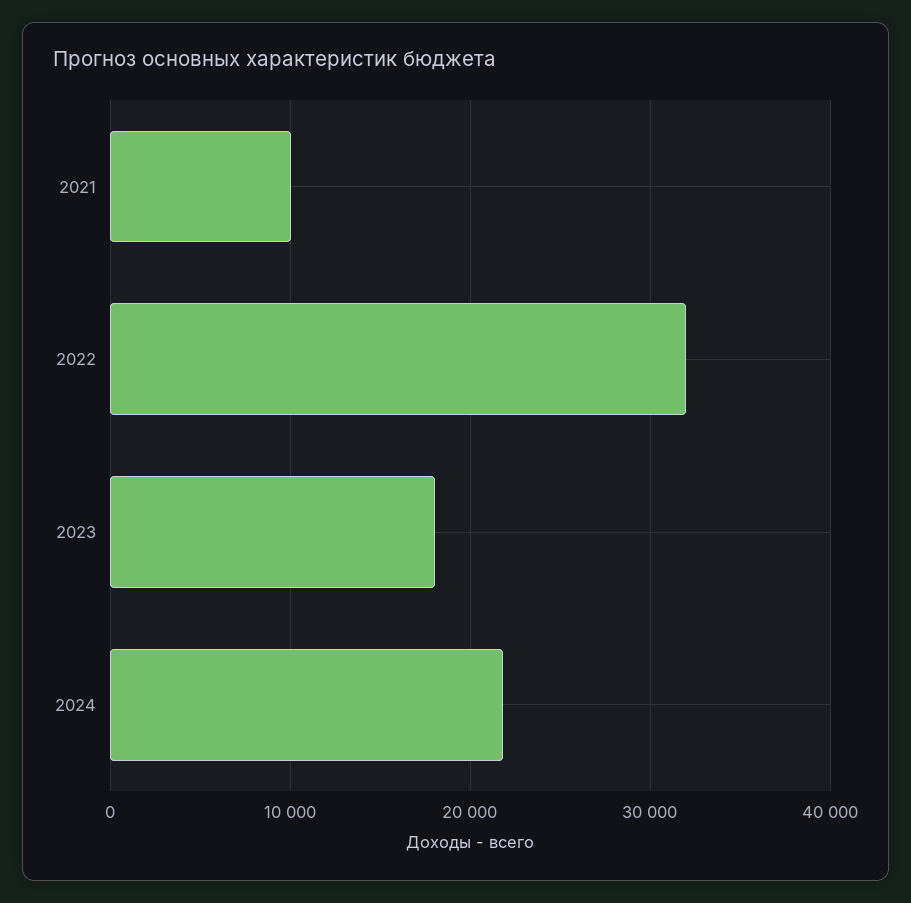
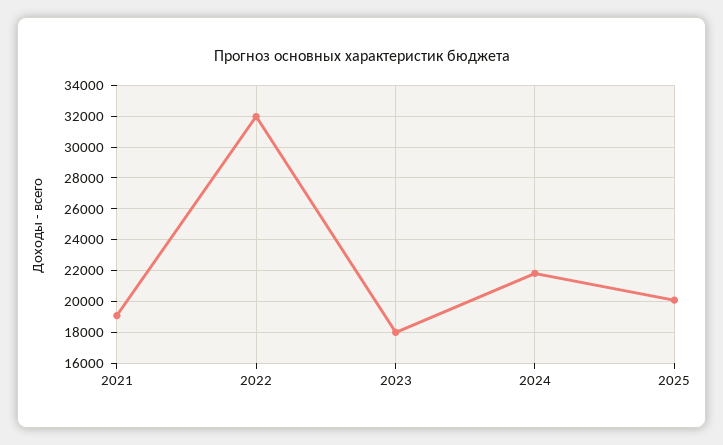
2021: 10000 -> 19000
2025: none -> 20000

